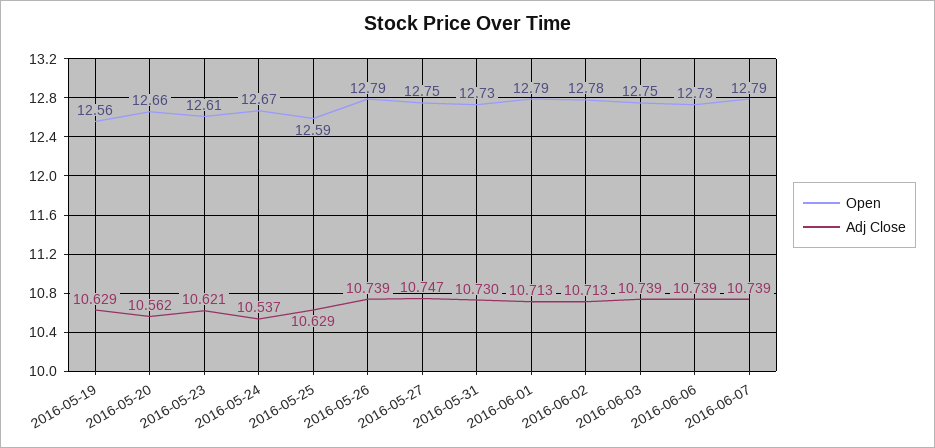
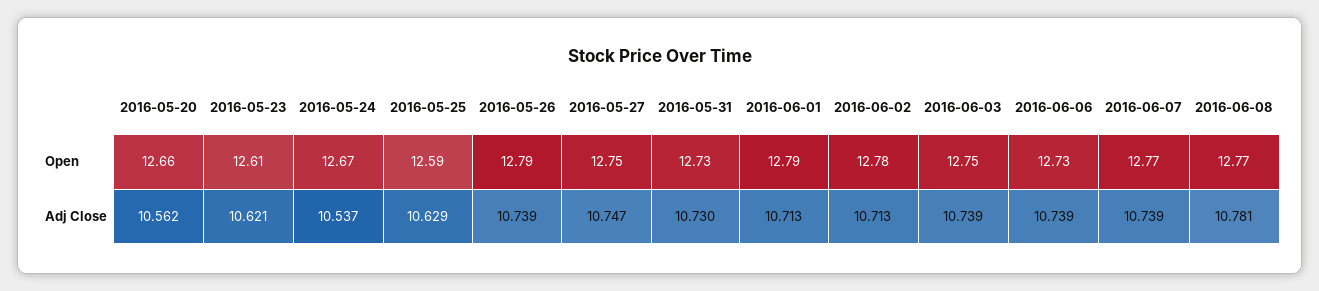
Open, 2016-05-19: 12.56 -> none
Adj Close, 2016-05-19: 10.629 -> none
Open, 2016-06-07: 12.79 -> 12.77
Open, 2016-06-08: none -> 12.77
Adj Close, 2016-06-08: none -> 10.781

